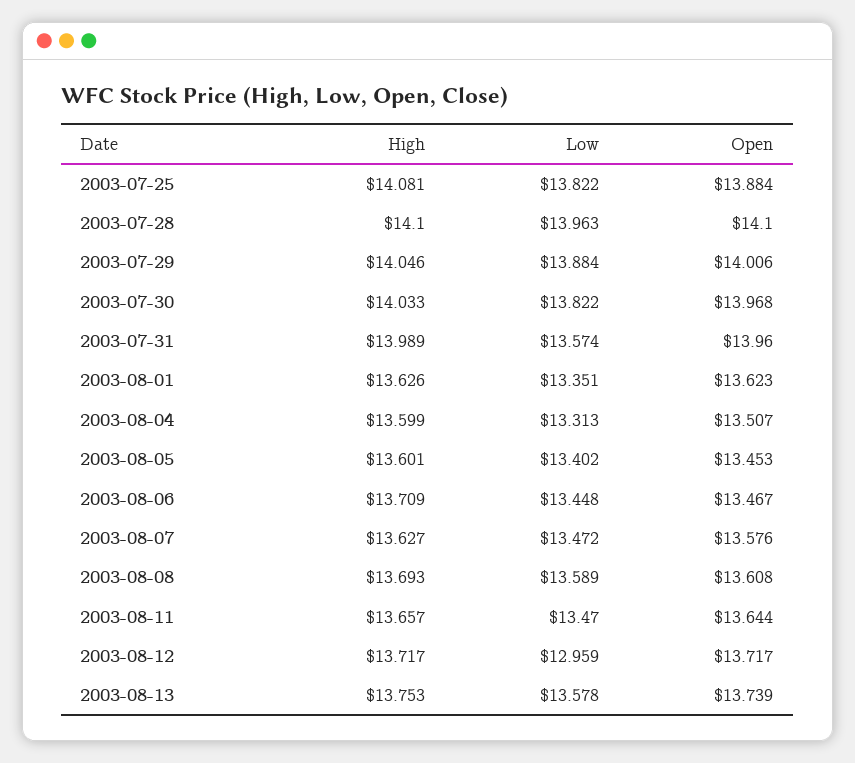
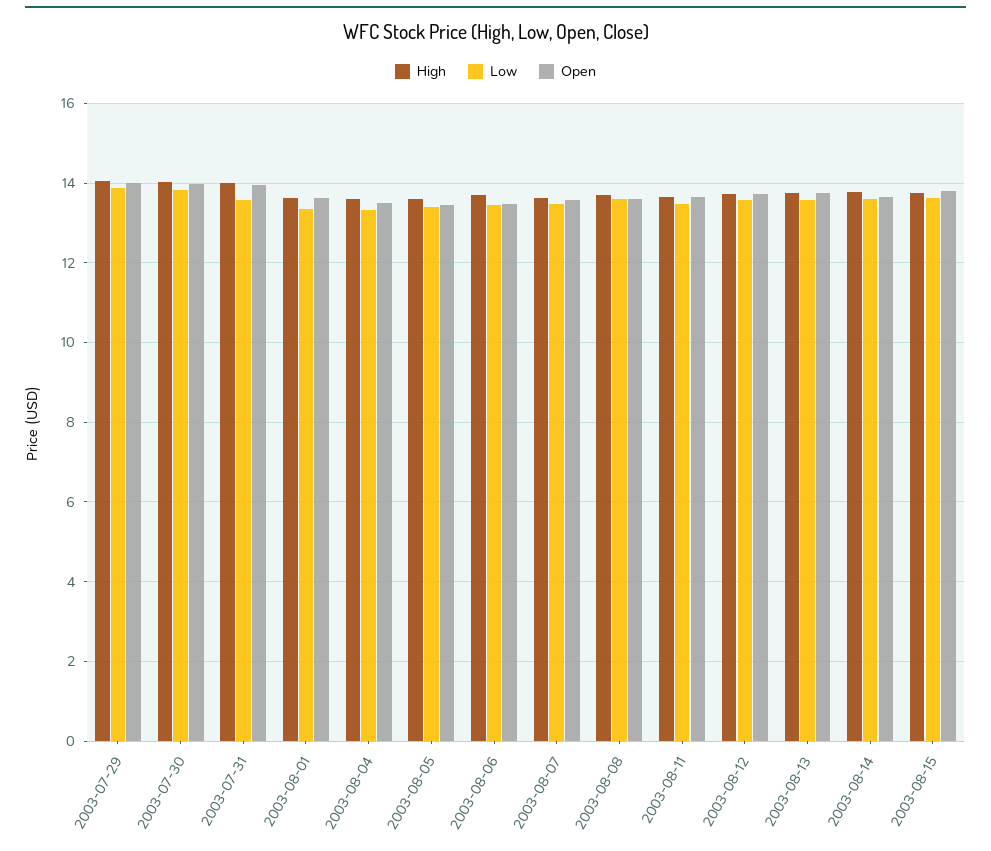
High, 2003-07-25: 14.081 -> none
Low, 2003-07-25: 13.822 -> none
Open, 2003-07-25: 13.884 -> none
High, 2003-07-28: 14.1 -> none
Low, 2003-07-28: 13.963 -> none
Open, 2003-07-28: 14.1 -> none
Low, 2003-08-12: 12.959 -> 13.6
High, 2003-08-14: none -> 13.8
Low, 2003-08-14: none -> 13.6
Open, 2003-08-14: none -> 13.6
High, 2003-08-15: none -> 13.8
Low, 2003-08-15: none -> 13.6
Open, 2003-08-15: none -> 13.8

